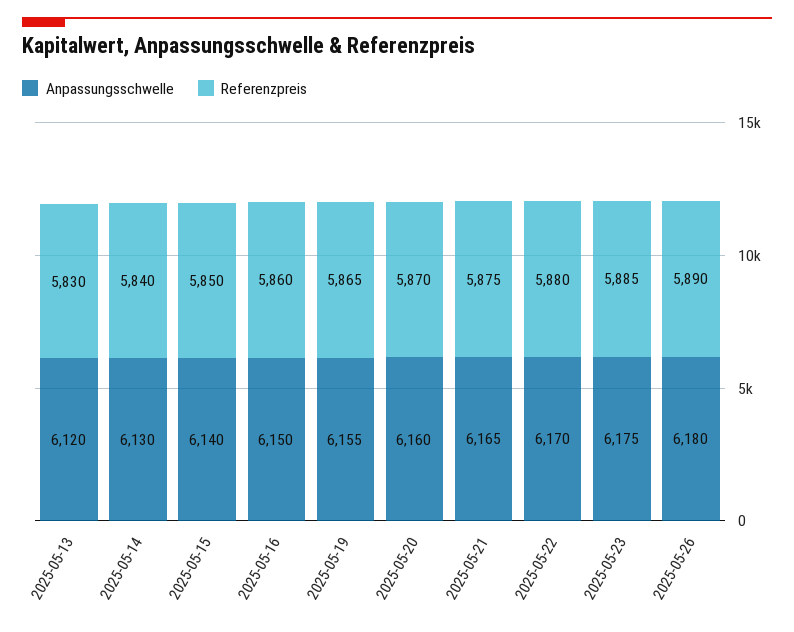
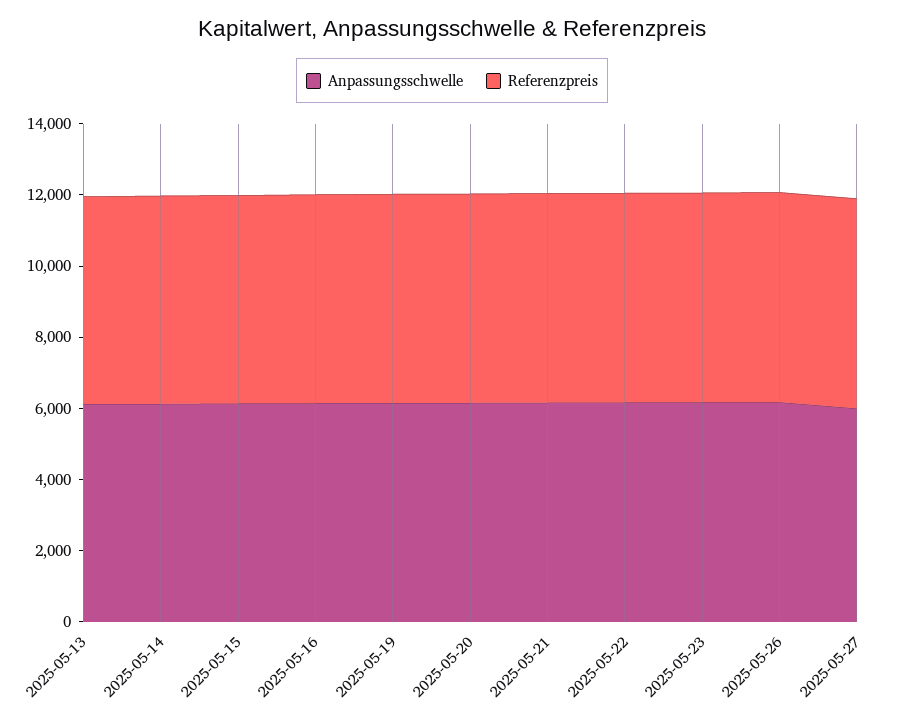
Anpassungsschwelle, 2025-05-27: none -> 6000
Referenzpreis, 2025-05-27: none -> 6000

